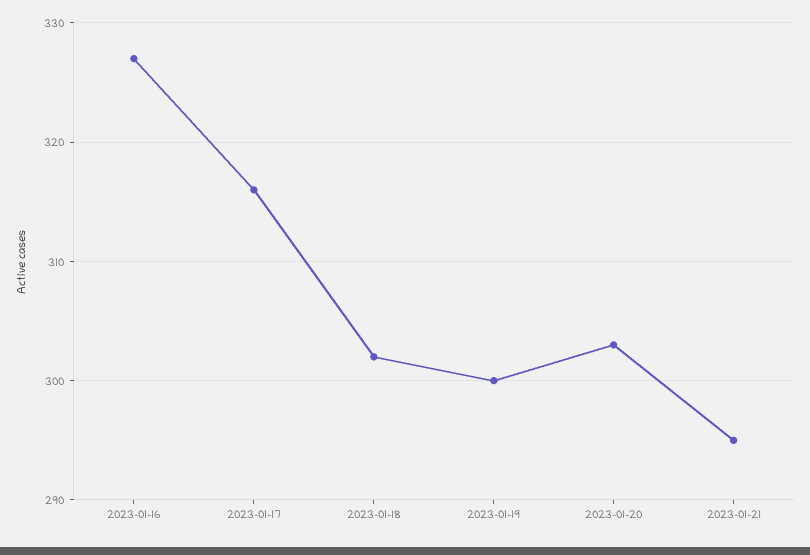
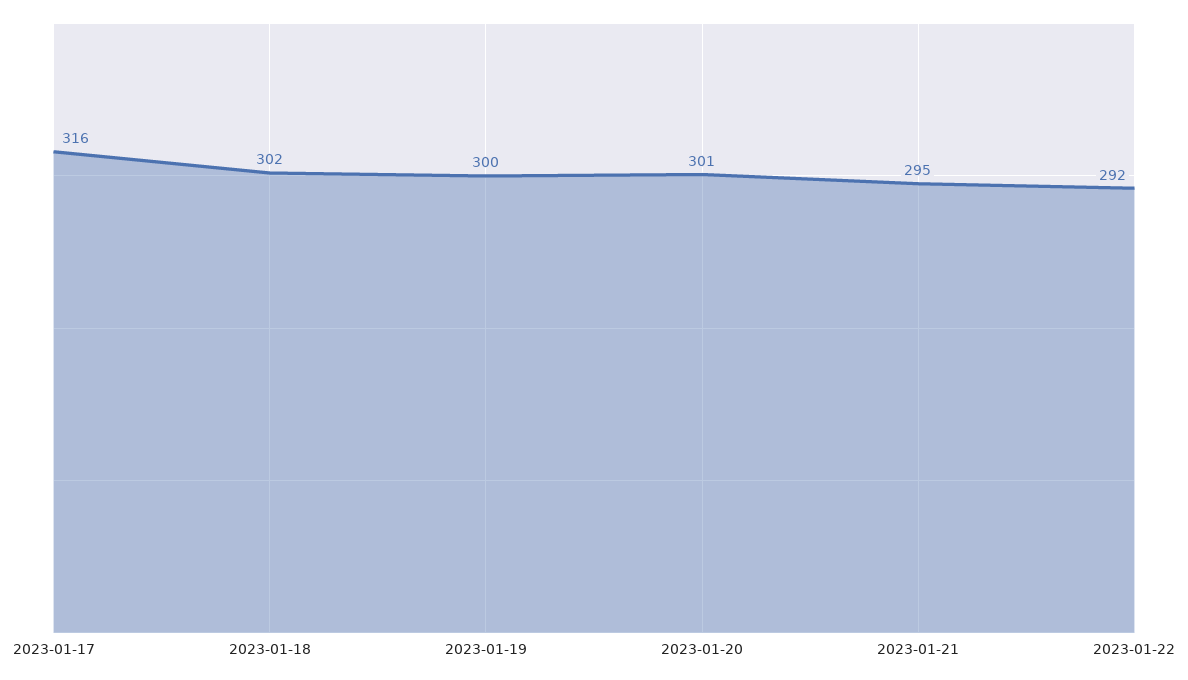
2023-01-16: 327 -> none
2023-01-20: 303 -> 301
2023-01-22: none -> 292

